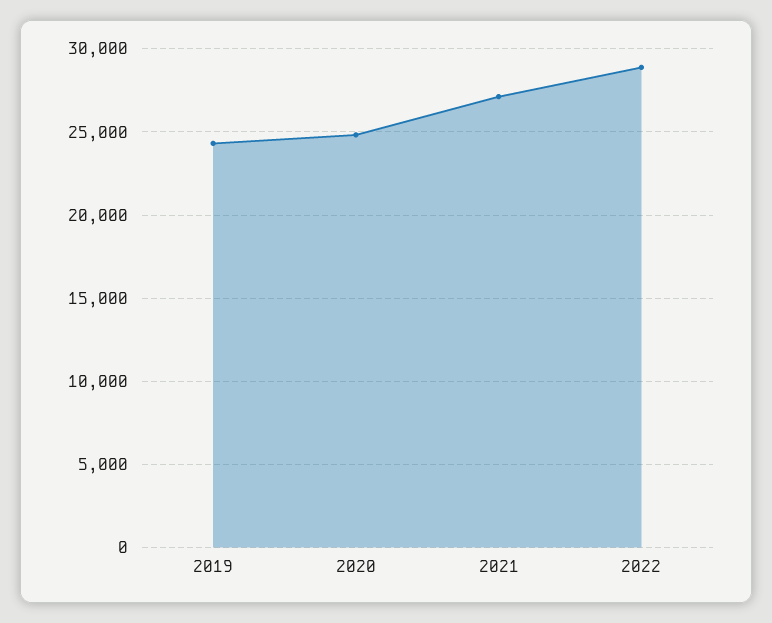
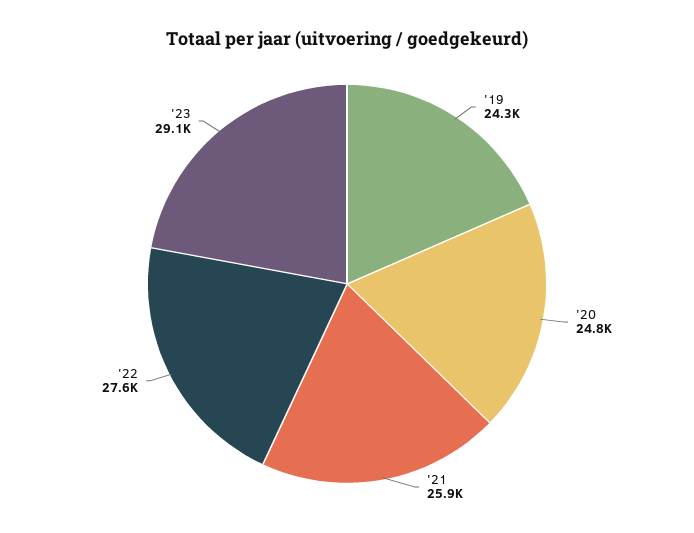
2021: 27000 -> 25900
2022: 29000 -> 27600
'23: none -> 29100

